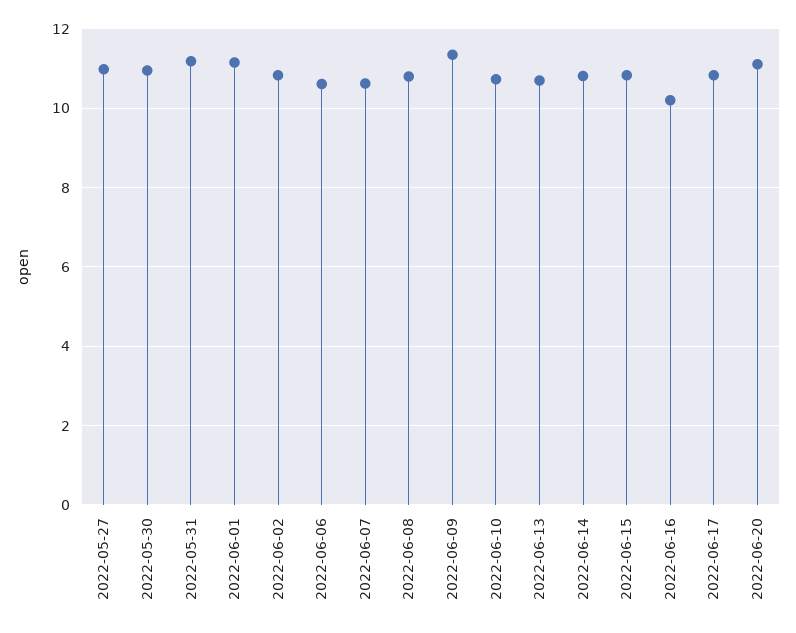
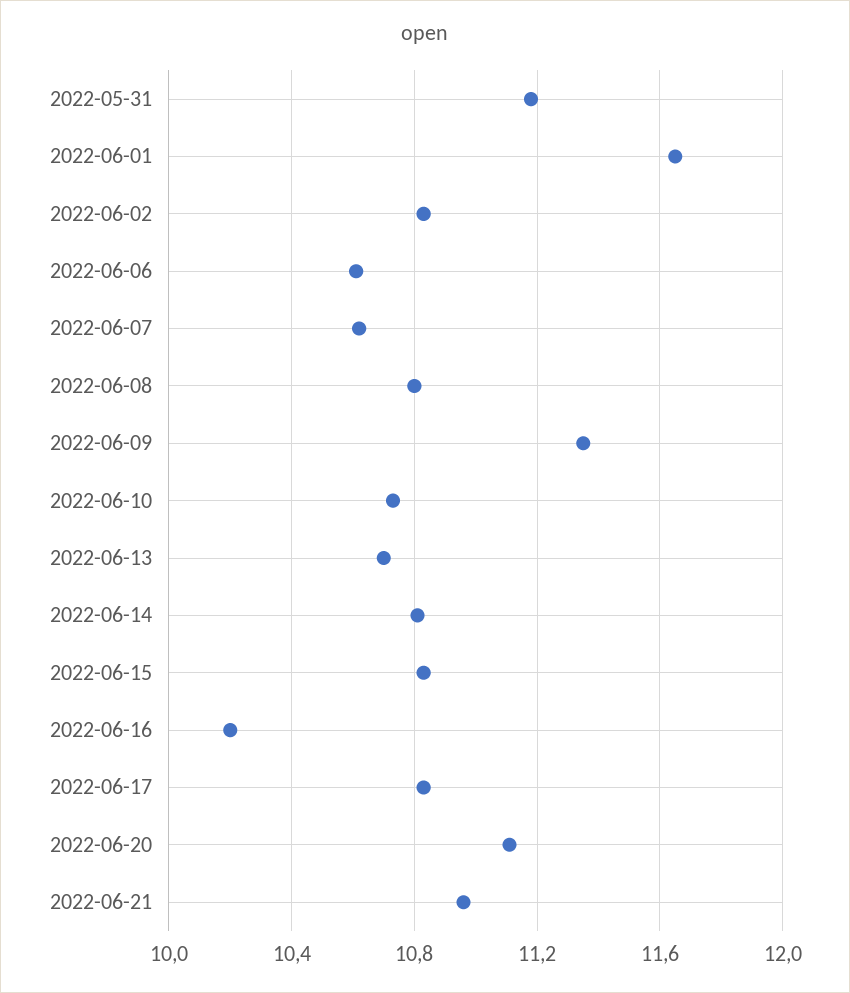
2022-05-27: 11 -> none
2022-05-30: 11 -> none
2022-06-01: 11.2 -> 11.65
2022-06-21: none -> 10.95

